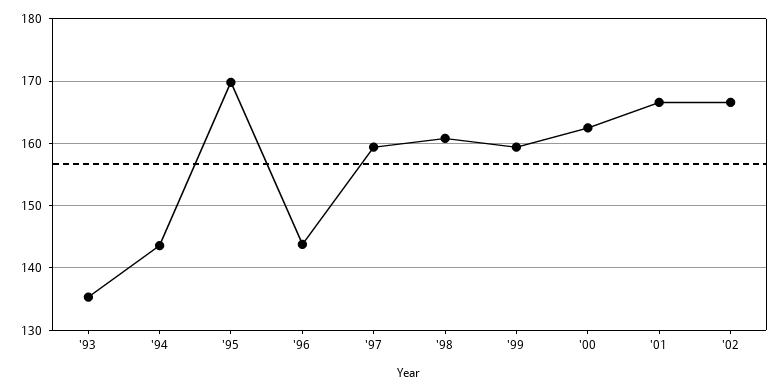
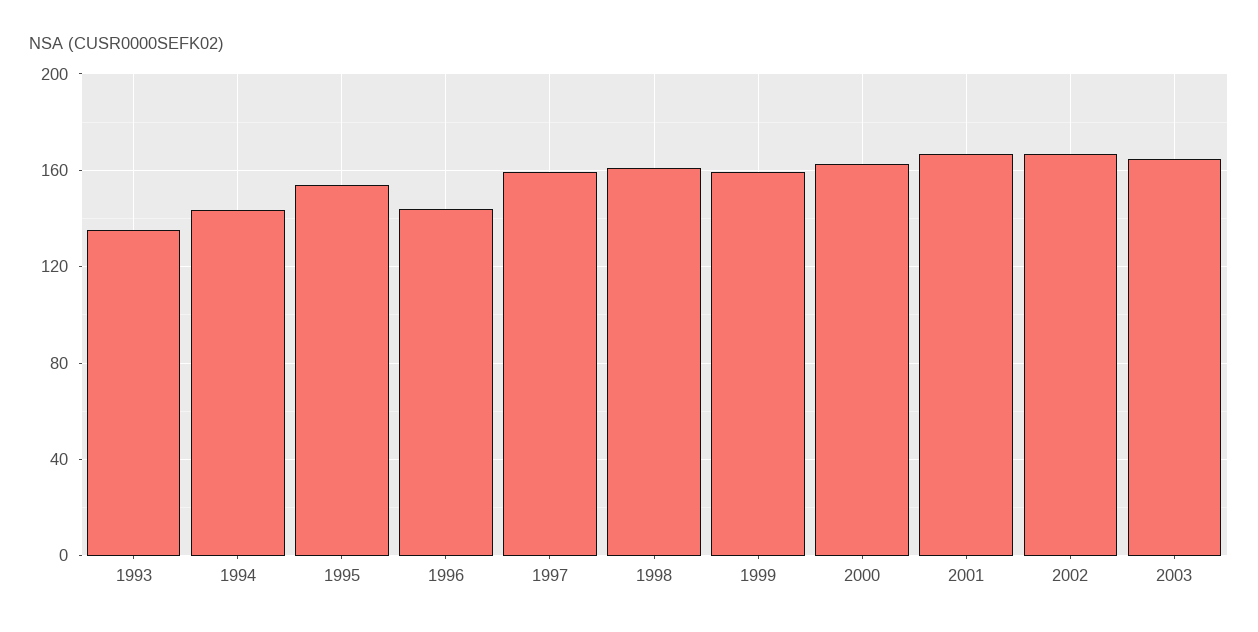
'95: 170 -> 155
2003: none -> 165

